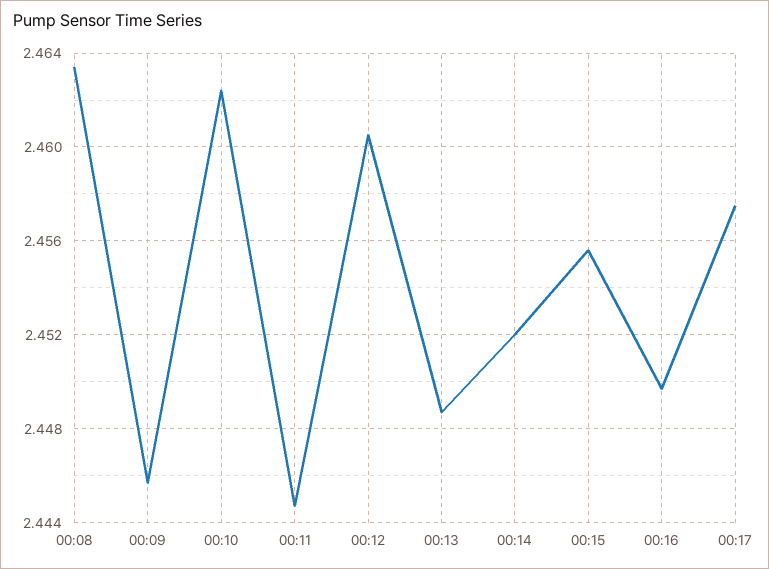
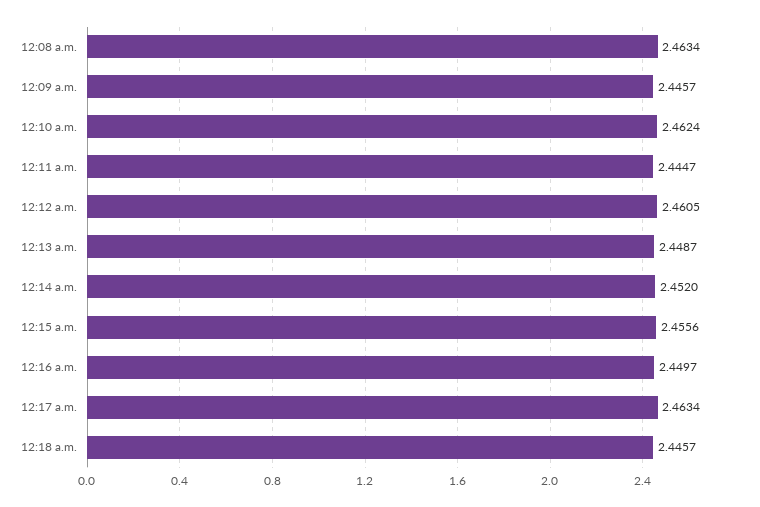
00:17: 2.4575 -> 2.4634
12:18 a.m.: none -> 2.4457

